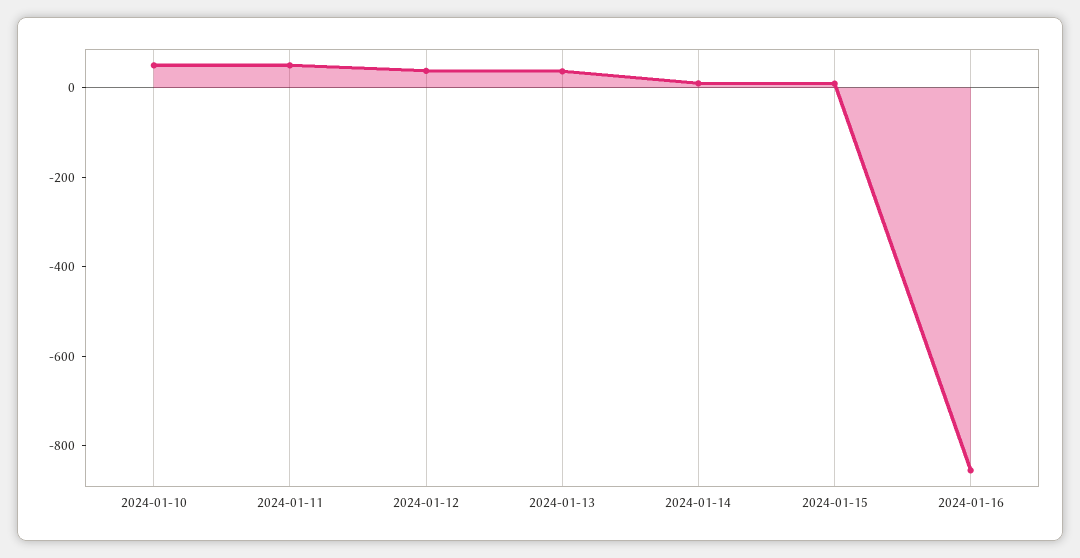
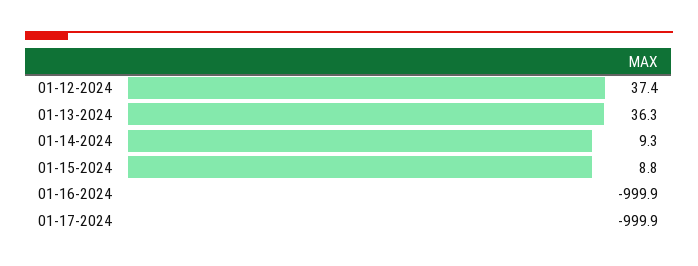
2024-01-10: 50 -> none
2024-01-11: 50 -> none
2024-01-16: -850 -> -999.9
01-17-2024: none -> -999.9

